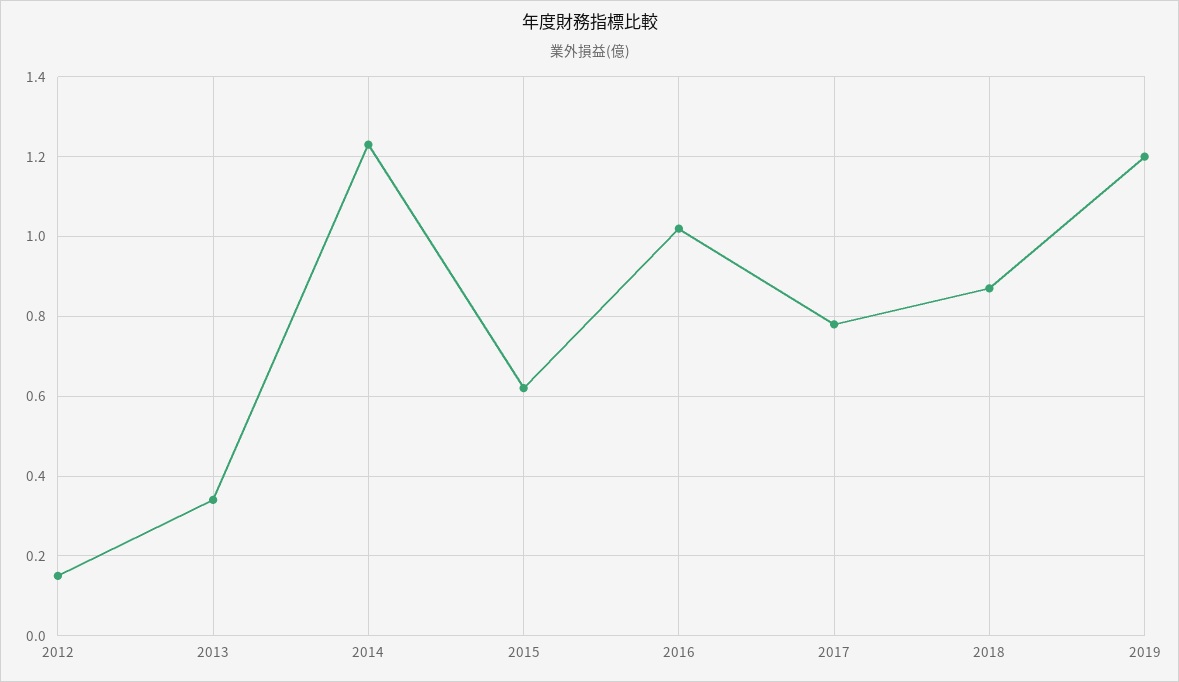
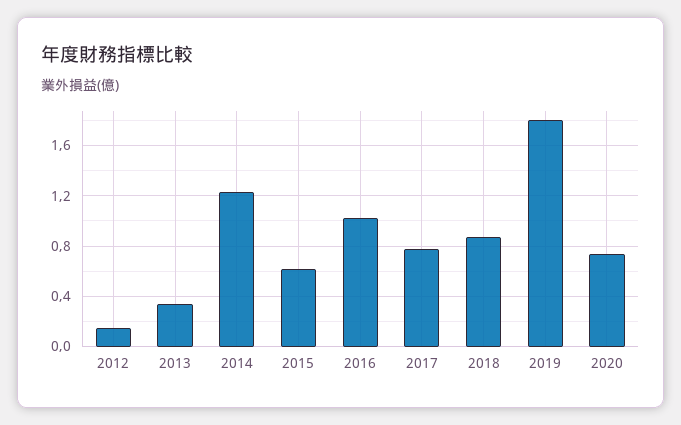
2019: 1.2 -> 1.8
2020: none -> 0.75

